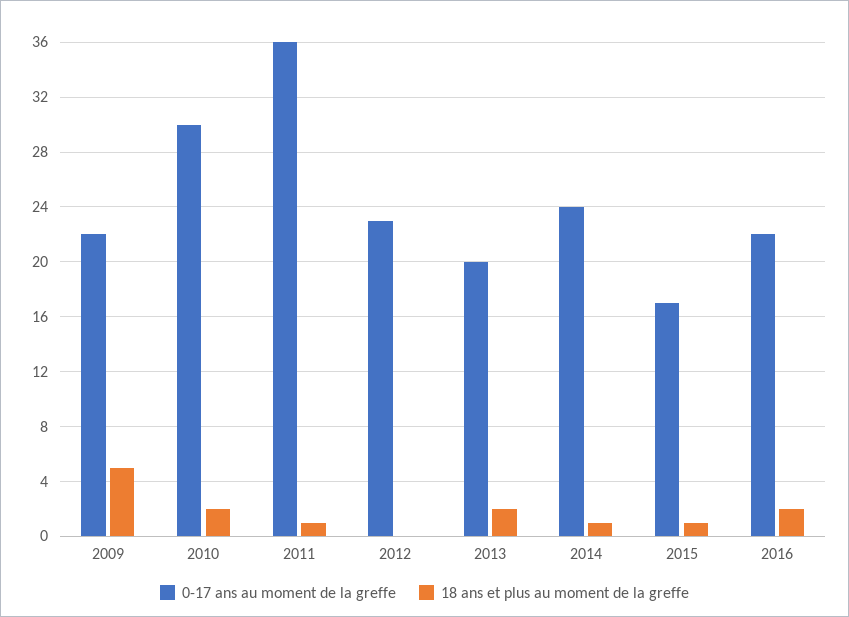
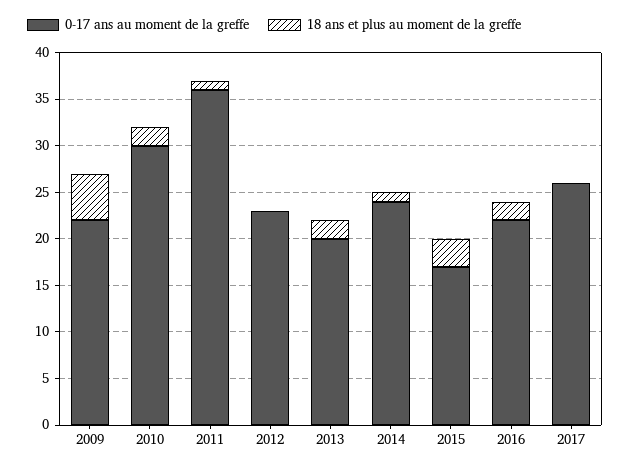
18 ans et plus au moment de la greffe, 2015: 1 -> 3
0-17 ans au moment de la greffe, 2017: none -> 26
18 ans et plus au moment de la greffe, 2017: none -> 0

